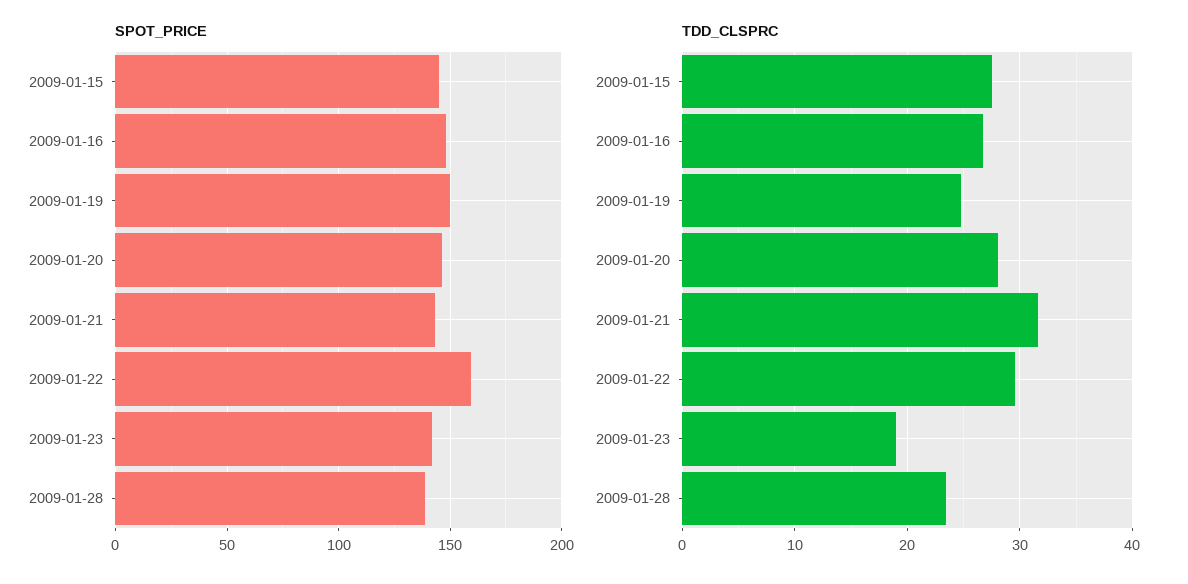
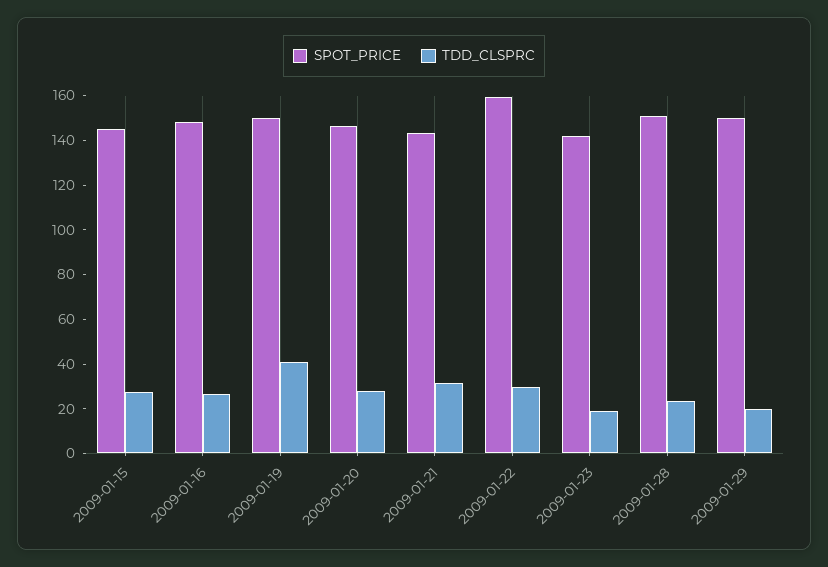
SPOT_PRICE, 2009-01-28: 140 -> 150
TDD_CLSPRC, 2009-01-19: 25 -> 40
SPOT_PRICE, 2009-01-29: none -> 150
TDD_CLSPRC, 2009-01-29: none -> 20

